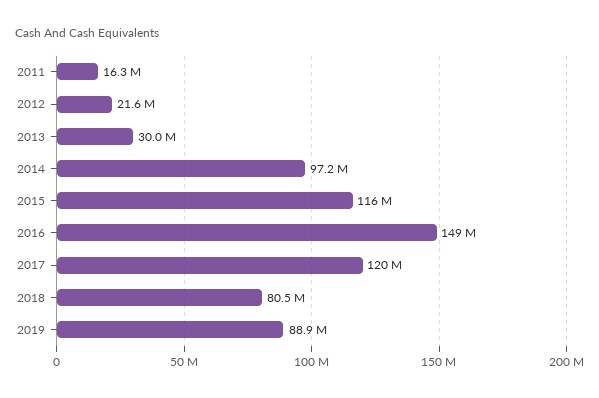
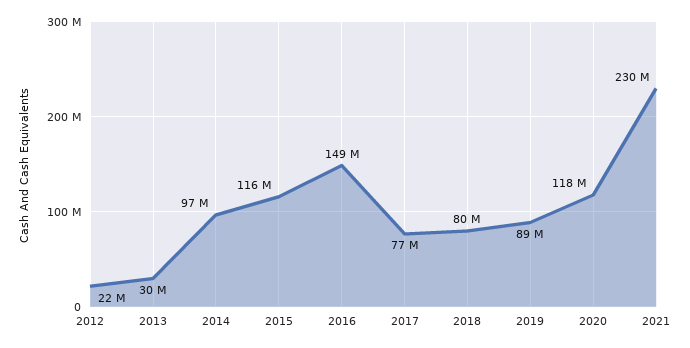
2011: 16300000 -> none
2017: 120000000 -> 77000000
2020: none -> 118000000
2021: none -> 230000000

